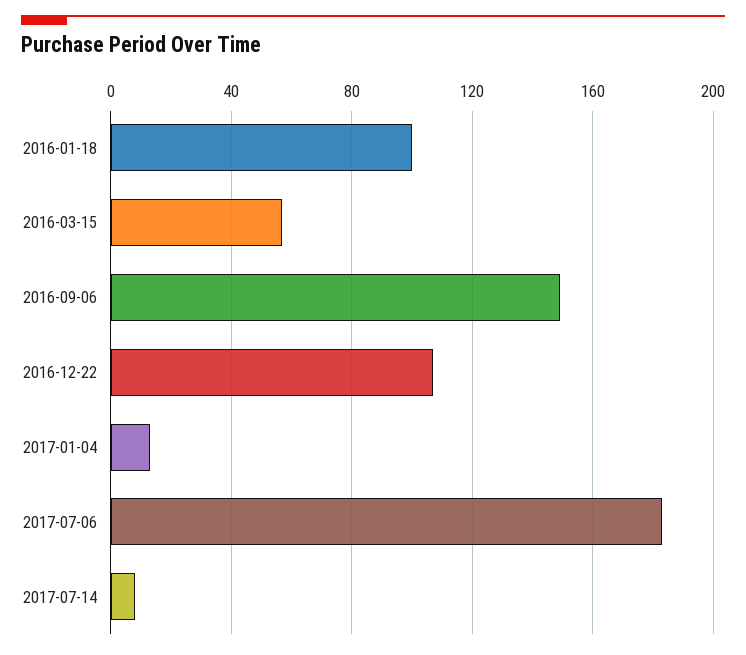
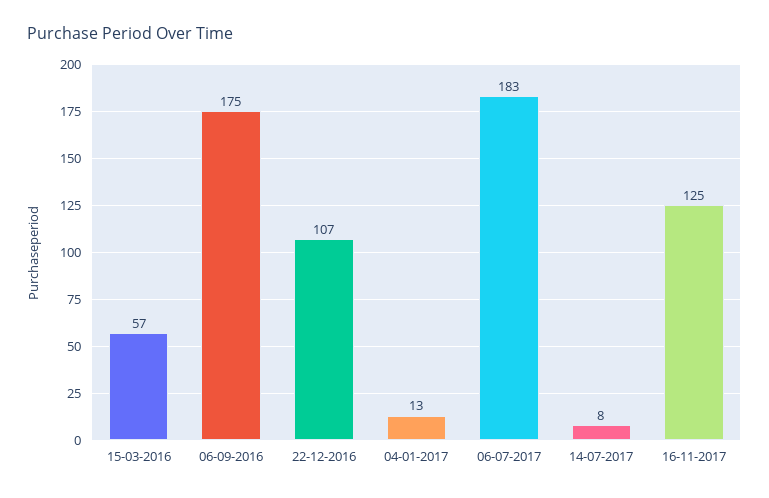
2016-01-18: 100 -> none
2016-09-06: 150 -> 175
16-11-2017: none -> 125

